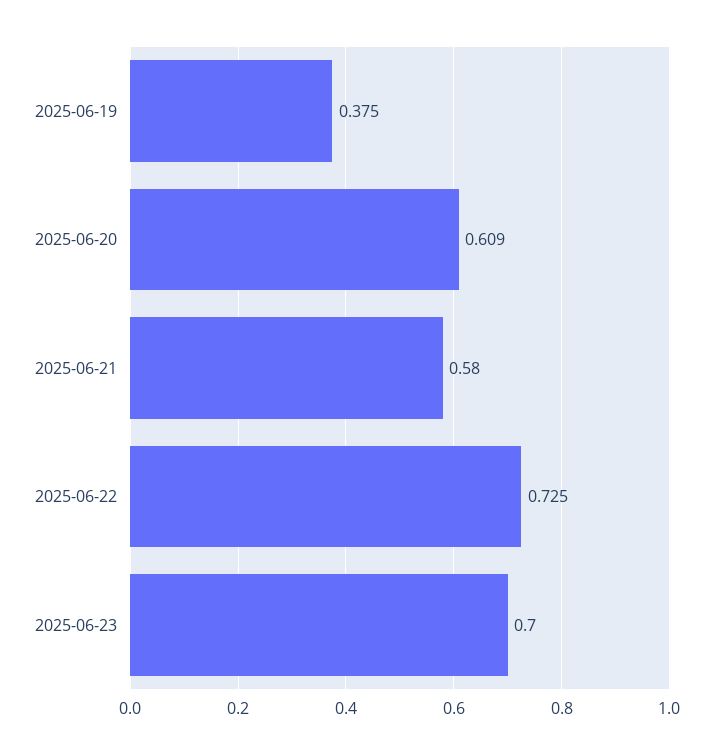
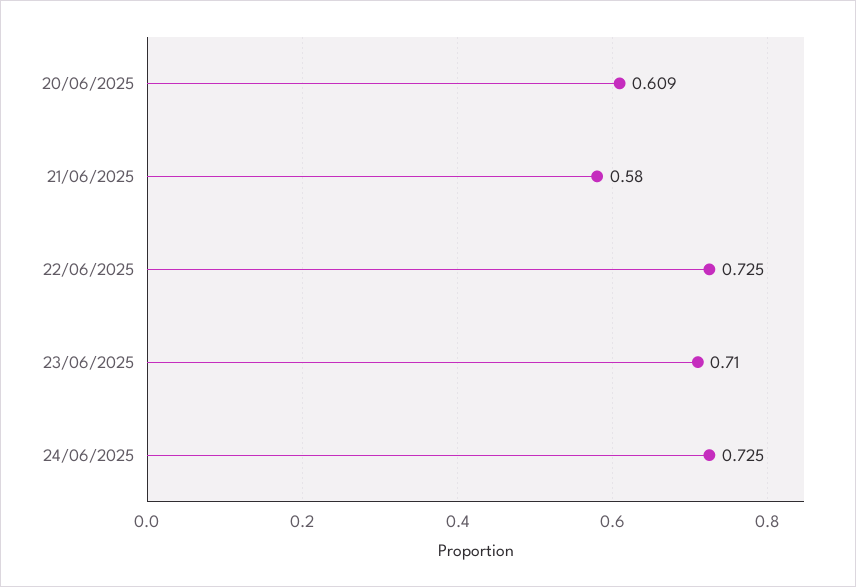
2025-06-19: 0.375 -> none
2025-06-23: 0.7 -> 0.71
24/06/2025: none -> 0.725

